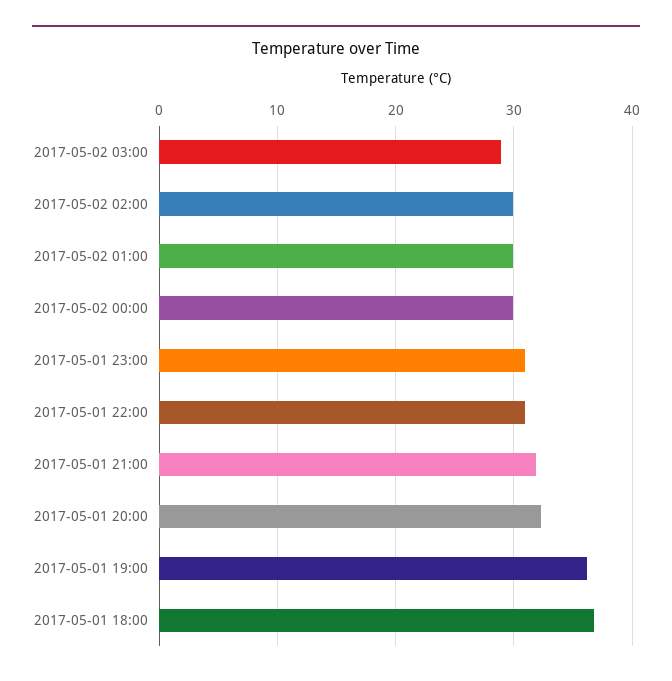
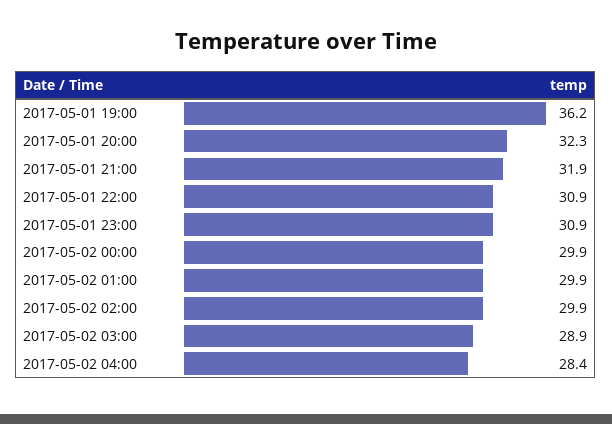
2017-05-01 18:00: 37 -> none
2017-05-02 04:00: none -> 28.4

